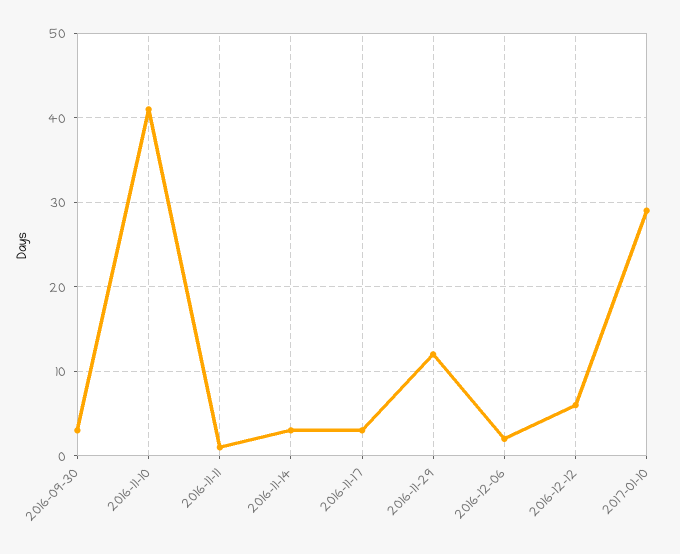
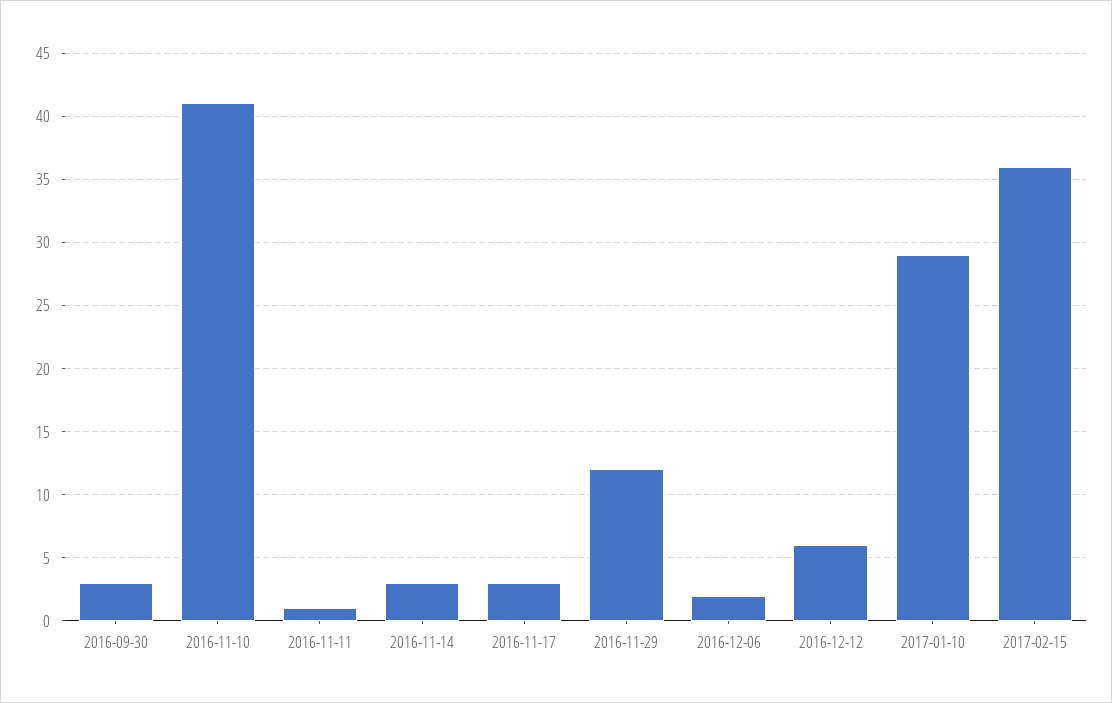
2017-02-15: none -> 36

